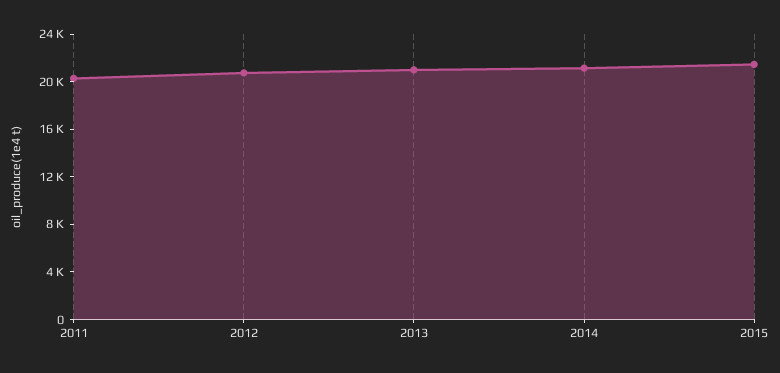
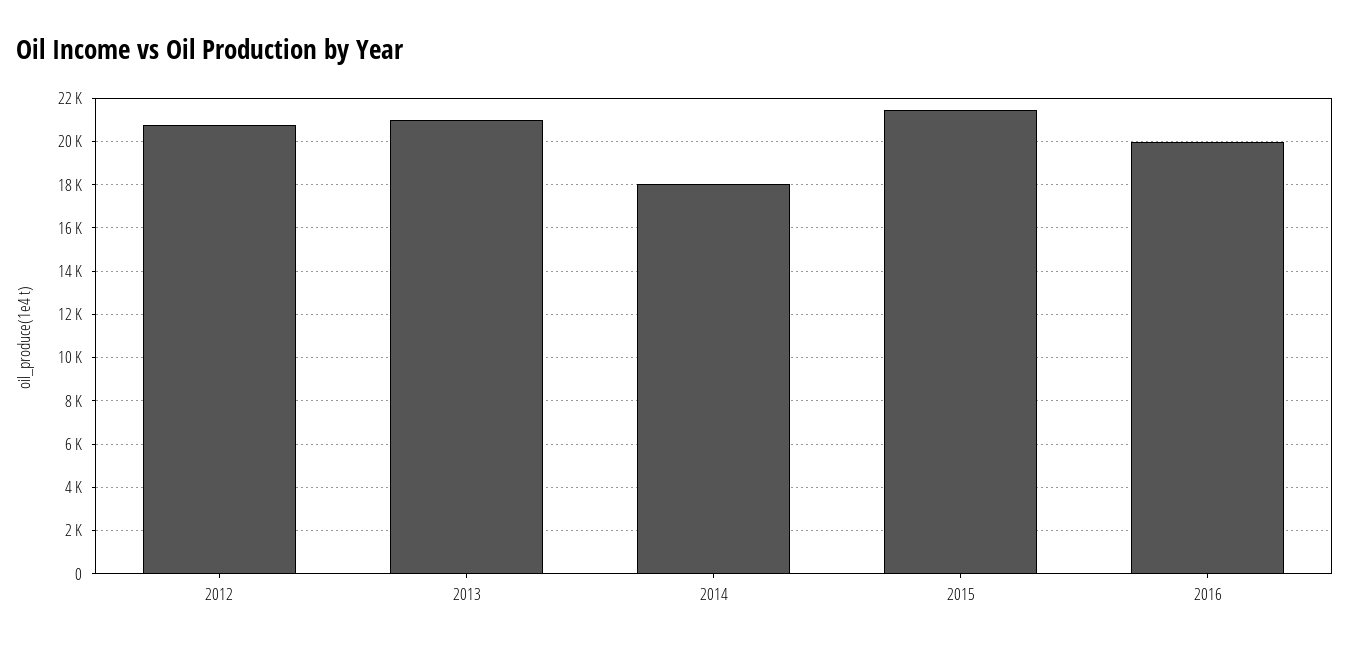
2011: 20000 -> none
2014: 21000 -> 18000
2016: none -> 20000

